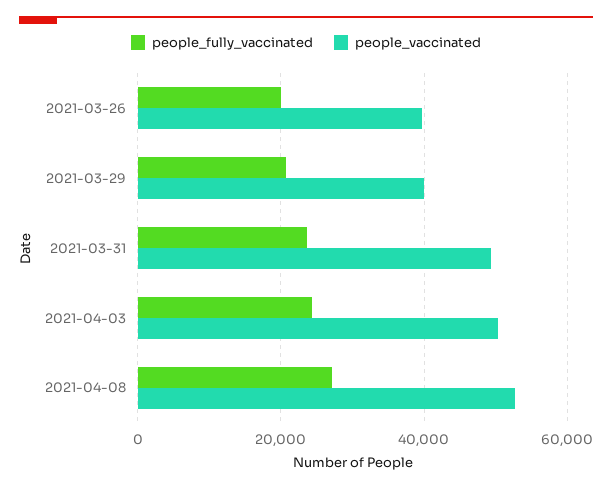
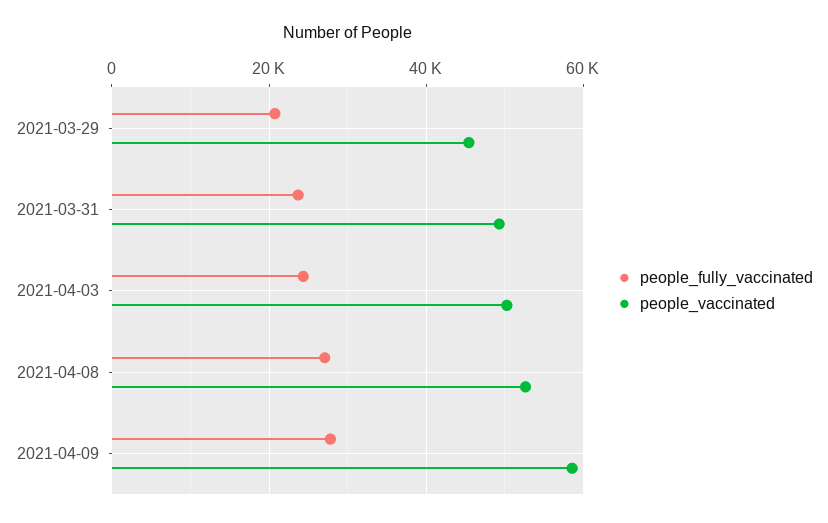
people_fully_vaccinated, 2021-03-26: 20000 -> none
people_vaccinated, 2021-03-26: 40000 -> none
people_vaccinated, 2021-03-29: 40000 -> 46000
people_fully_vaccinated, 2021-04-09: none -> 28000
people_vaccinated, 2021-04-09: none -> 58000

